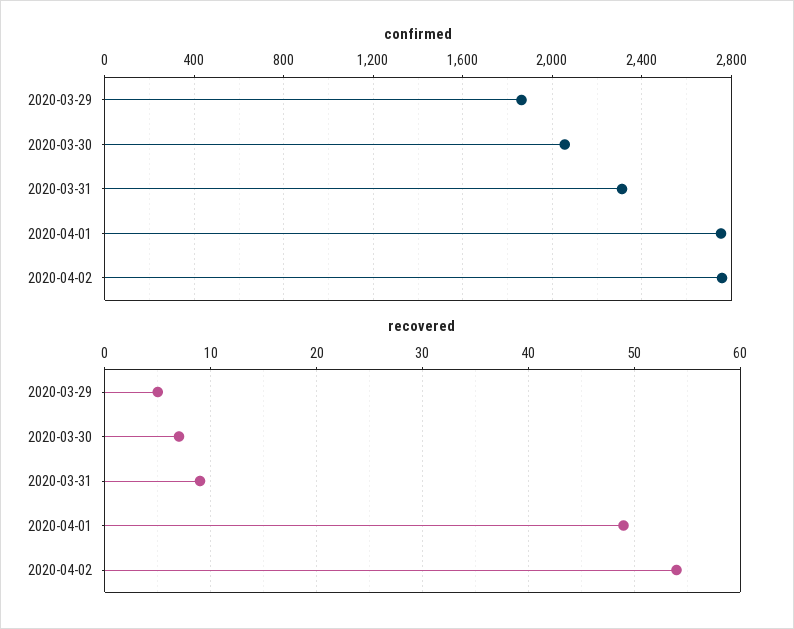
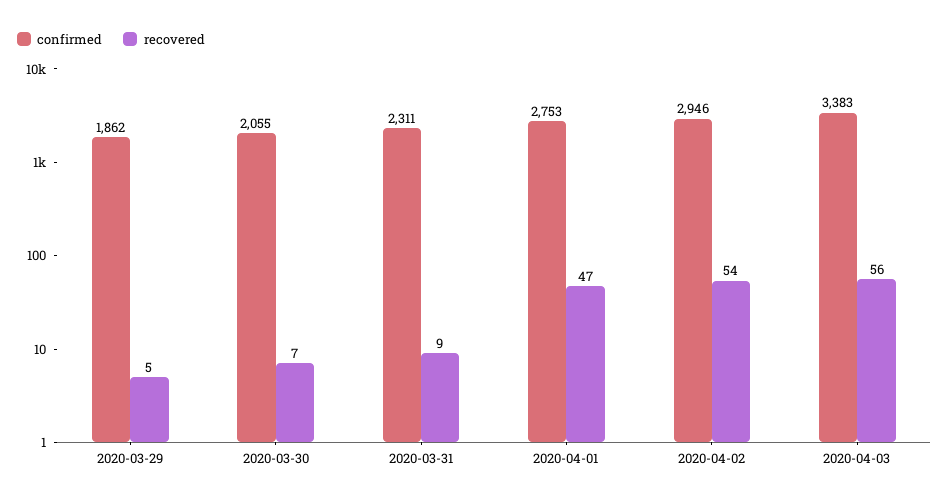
confirmed, 2020-04-02: 2750 -> 2946
recovered, 2020-04-01: 49 -> 47
confirmed, 2020-04-03: none -> 3383
recovered, 2020-04-03: none -> 56

